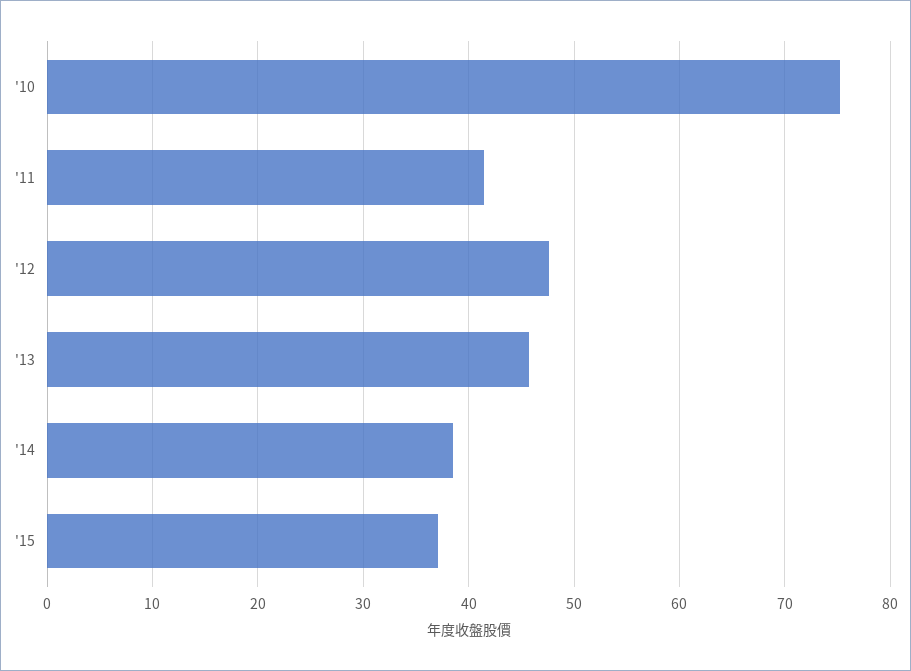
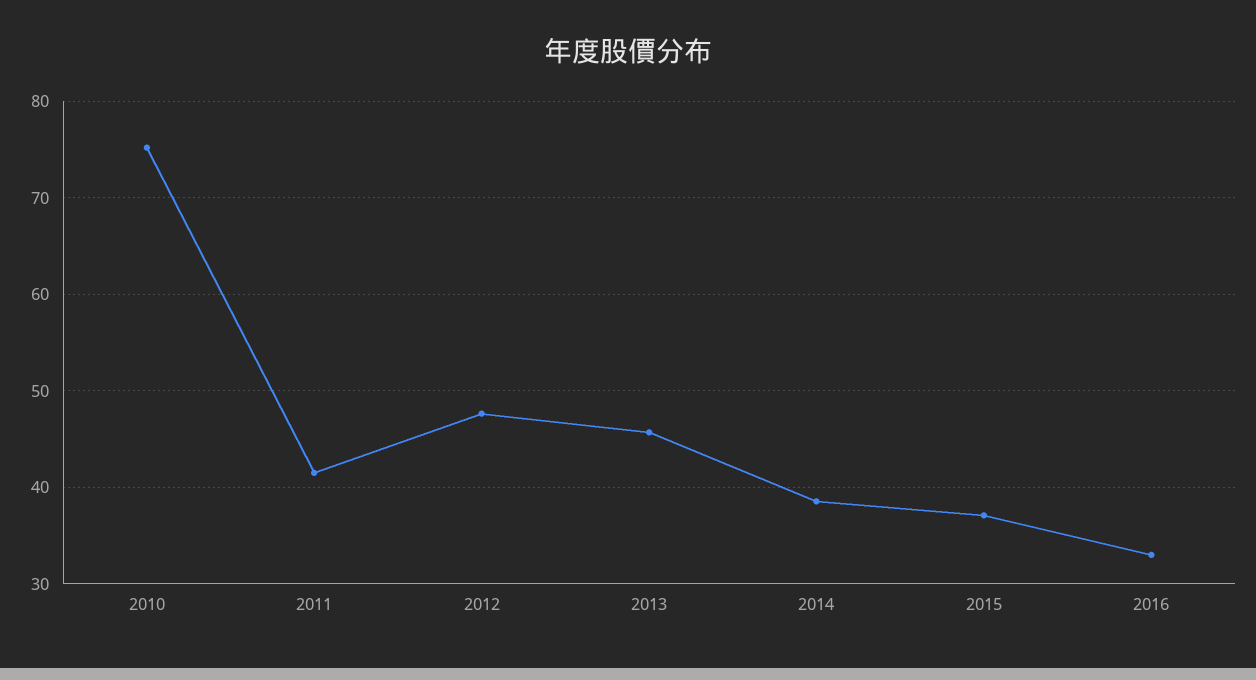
2016: none -> 33

